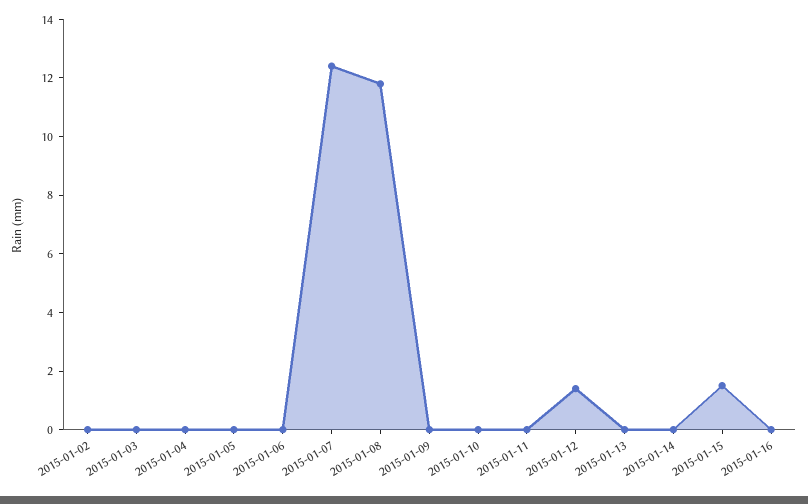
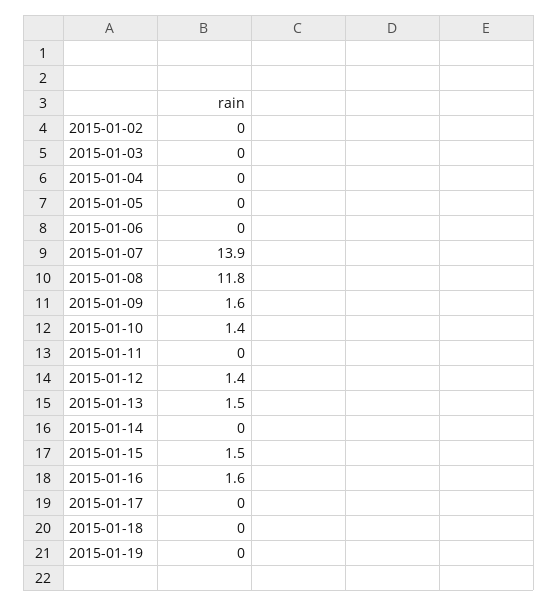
2015-01-07: 12.5 -> 13.9
2015-01-09: 0 -> 1.6
2015-01-10: 0 -> 1.4
2015-01-13: 0 -> 1.5
2015-01-16: 0 -> 1.6
2015-01-17: none -> 0
2015-01-18: none -> 0
2015-01-19: none -> 0

